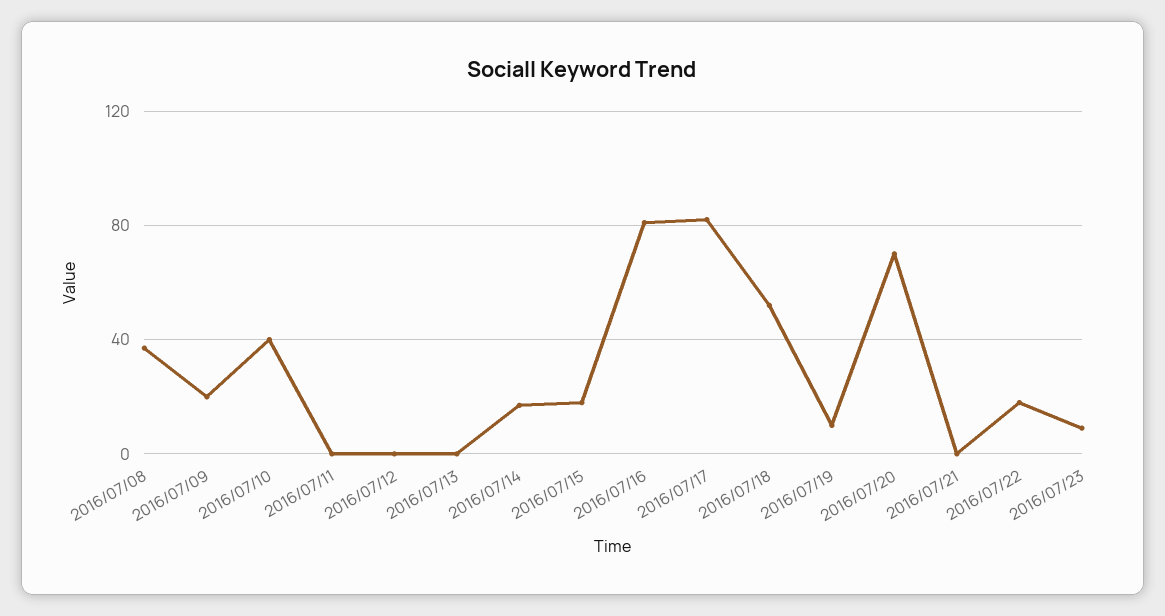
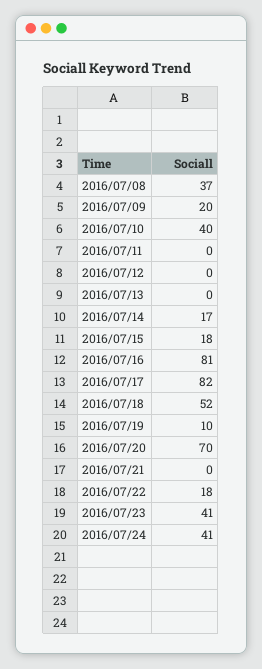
2016/07/23: 10 -> 41
2016/07/24: none -> 41

